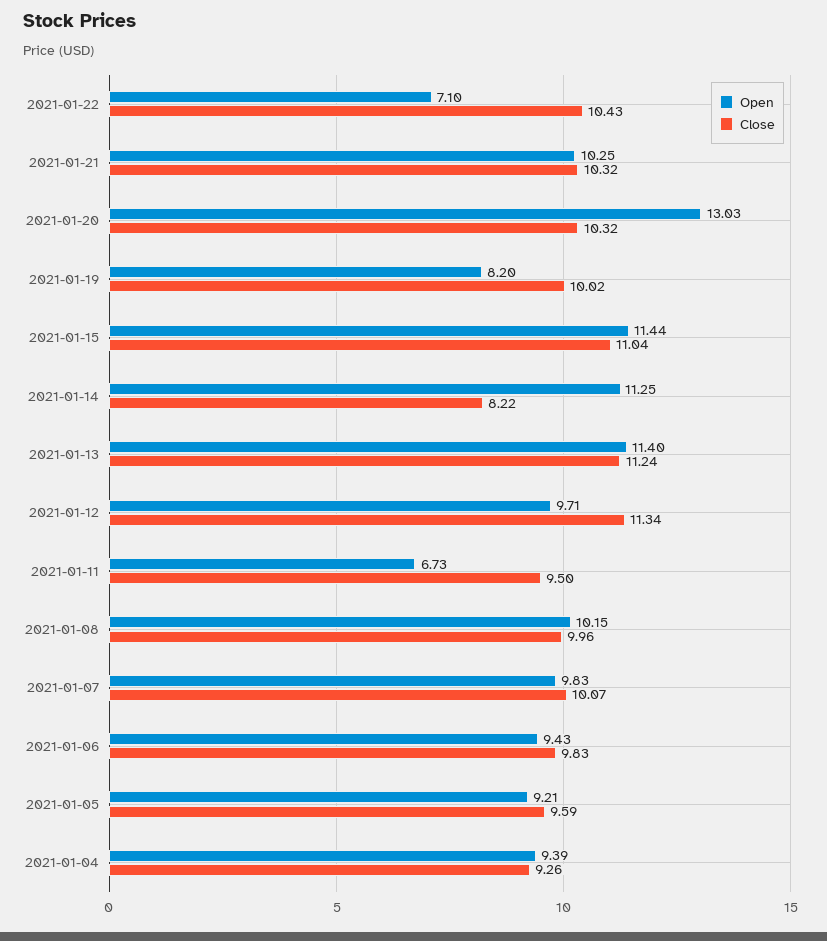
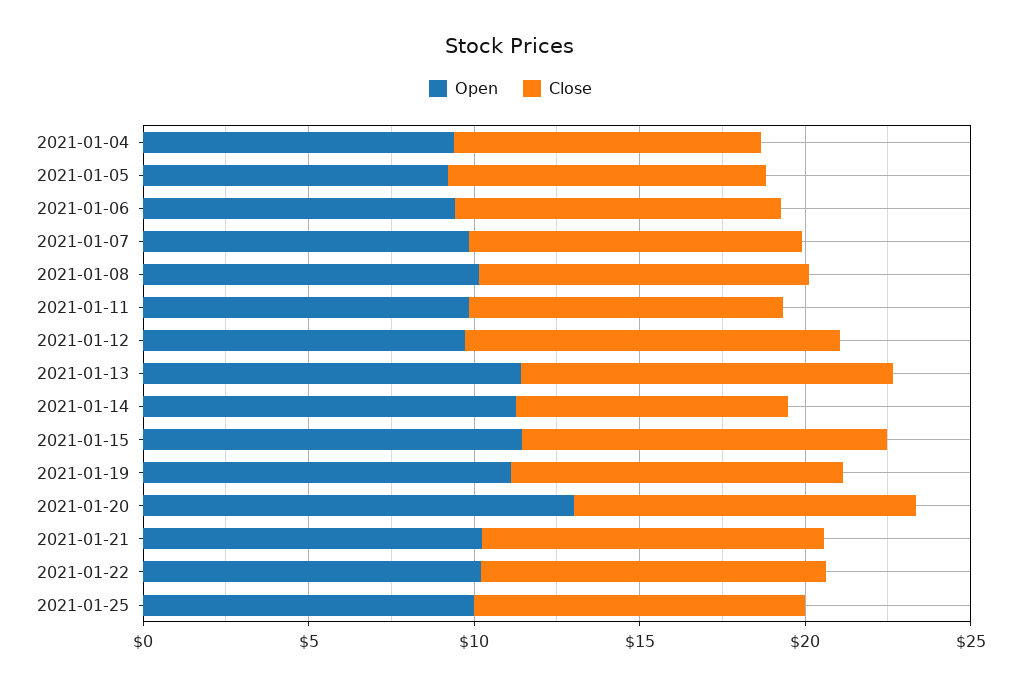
Open, 2021-01-22: 7.1 -> 10
Open, 2021-01-19: 8.2 -> 11
Open, 2021-01-11: 6.73 -> 10
Open, 2021-01-25: none -> 10
Close, 2021-01-25: none -> 10

